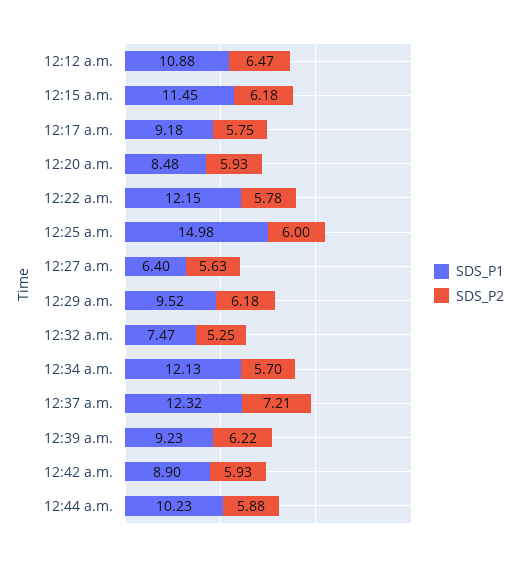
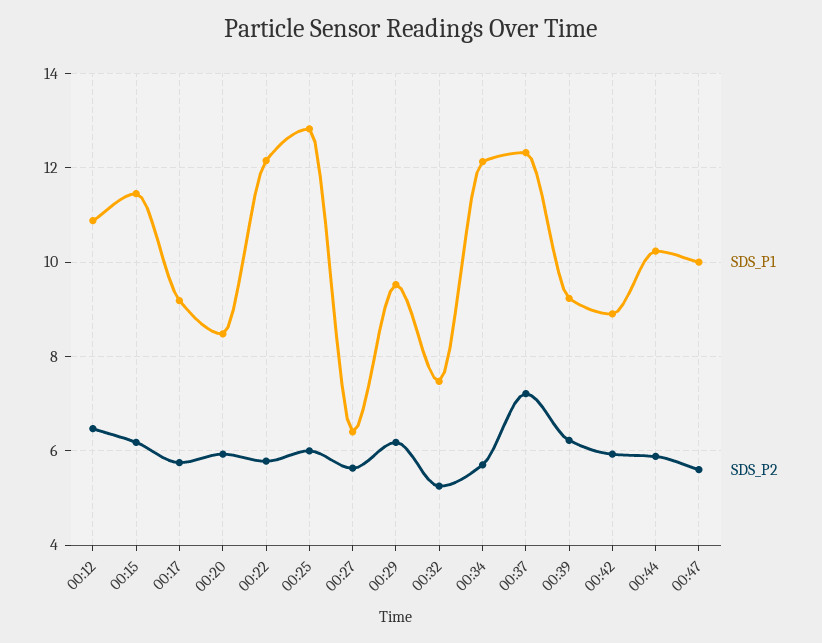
SDS_P1, 12:25 a.m.: 14.98 -> 12.8
SDS_P1, 00:47: none -> 10
SDS_P2, 00:47: none -> 5.6

